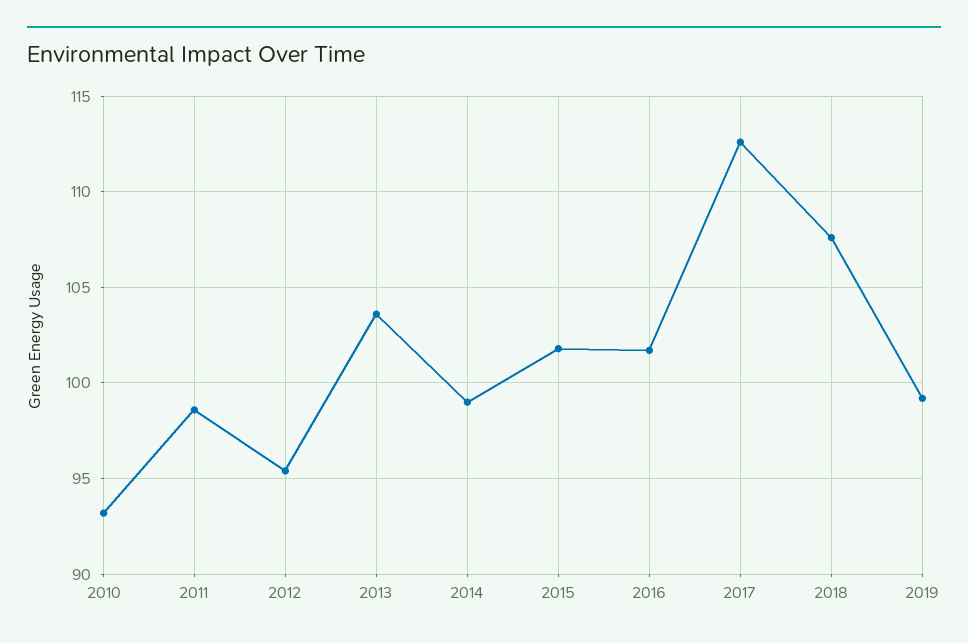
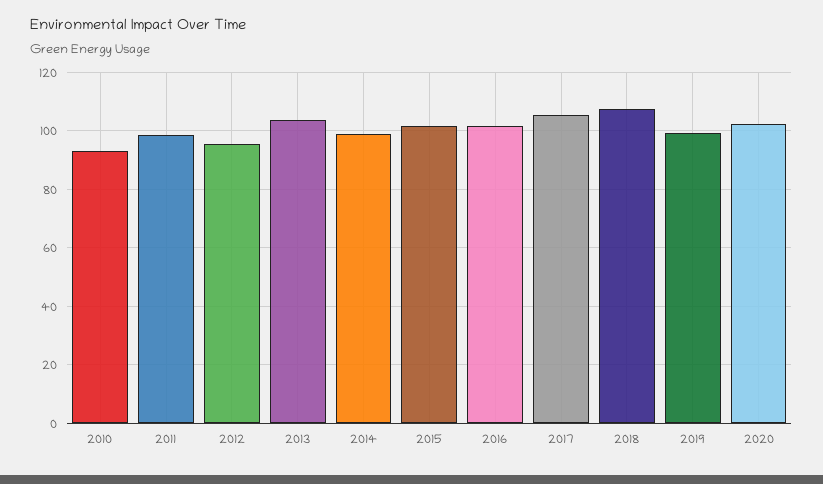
2017: 112.5 -> 105
2020: none -> 102.5

